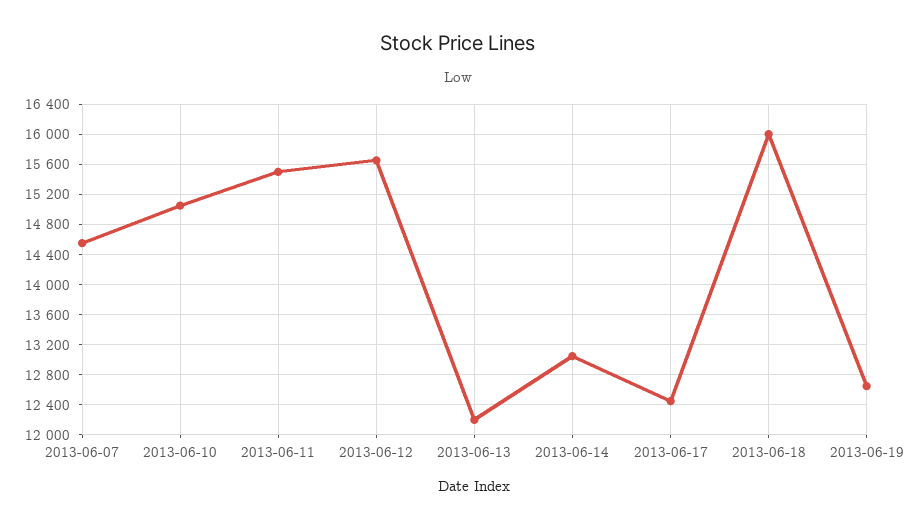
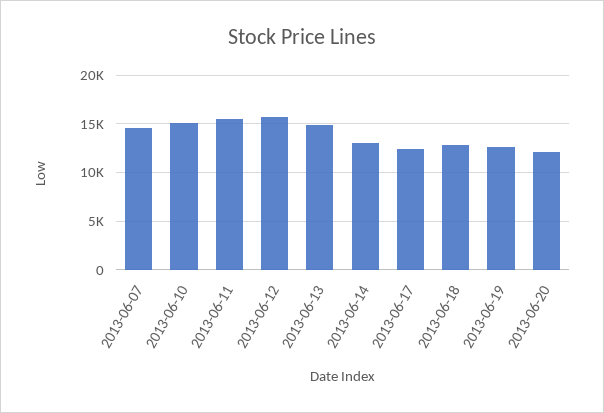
2013-06-13: 12200 -> 15000
2013-06-18: 16000 -> 13000
2013-06-20: none -> 12000

